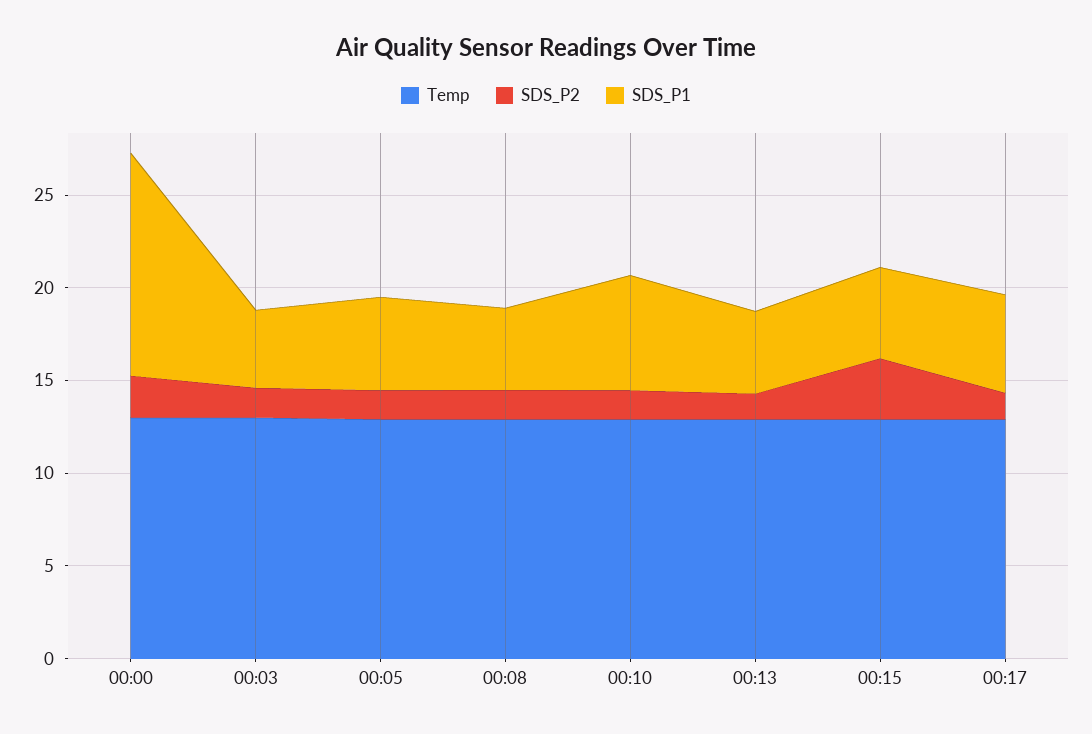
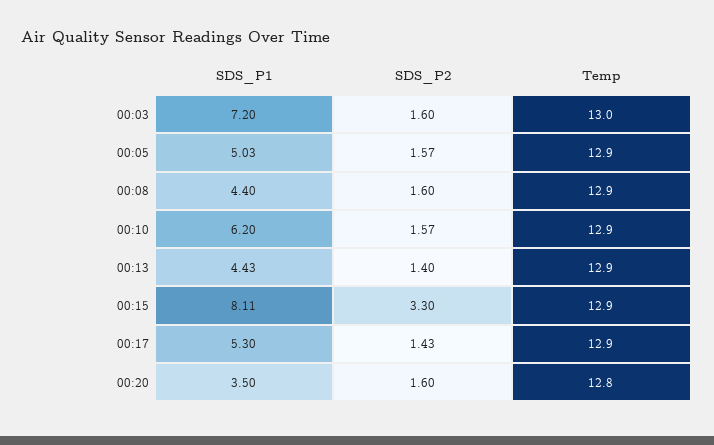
Temp, 00:00: 13 -> none
SDS_P2, 00:00: 2 -> none
SDS_P1, 00:00: 12 -> none
SDS_P1, 00:03: 4 -> 7.2
SDS_P1, 00:15: 5 -> 8.11
SDS_P1, 00:20: none -> 3.5
SDS_P2, 00:20: none -> 1.6
Temp, 00:20: none -> 12.8

